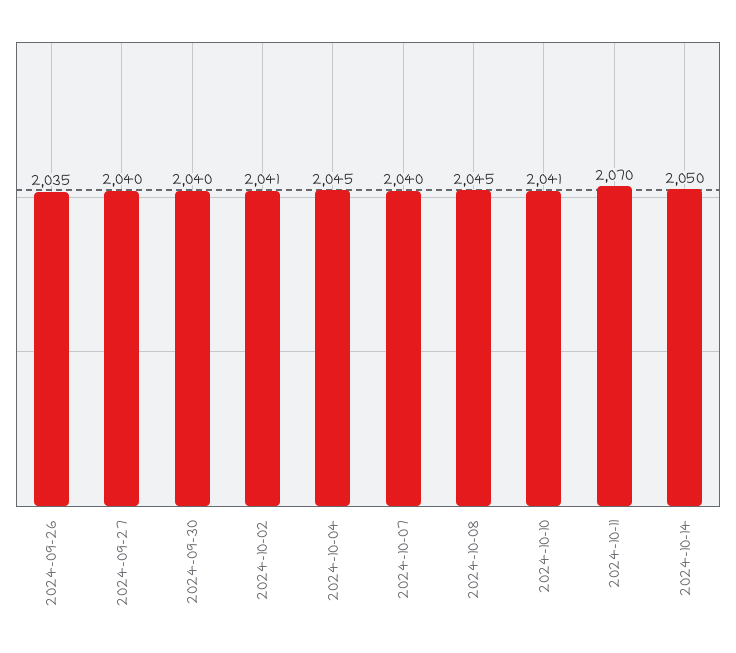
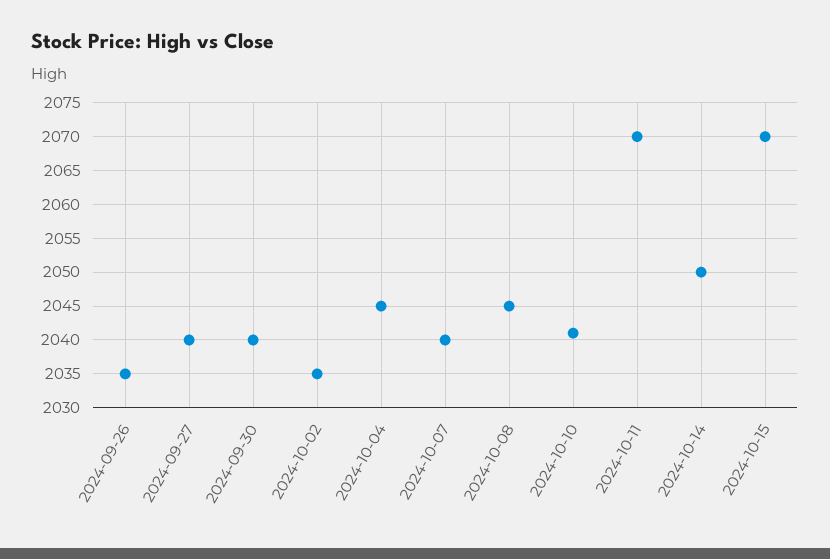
2024-10-02: 2041 -> 2035
2024-10-15: none -> 2070

